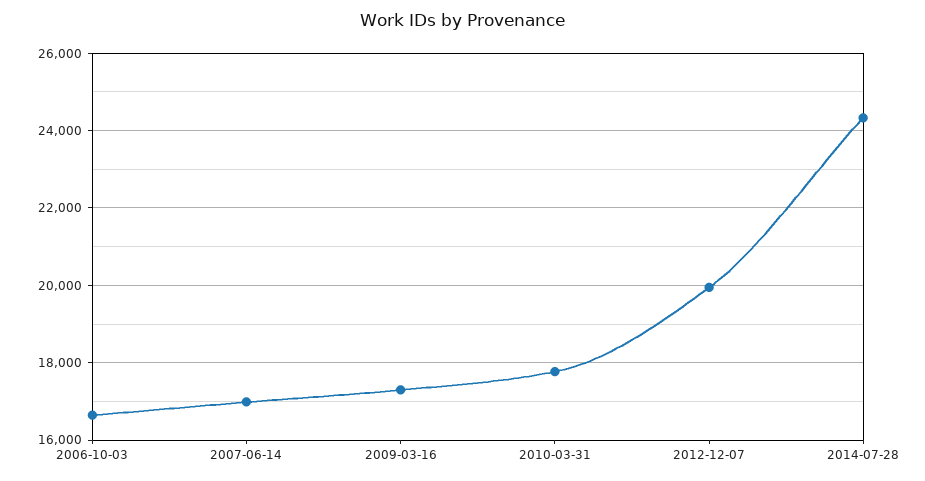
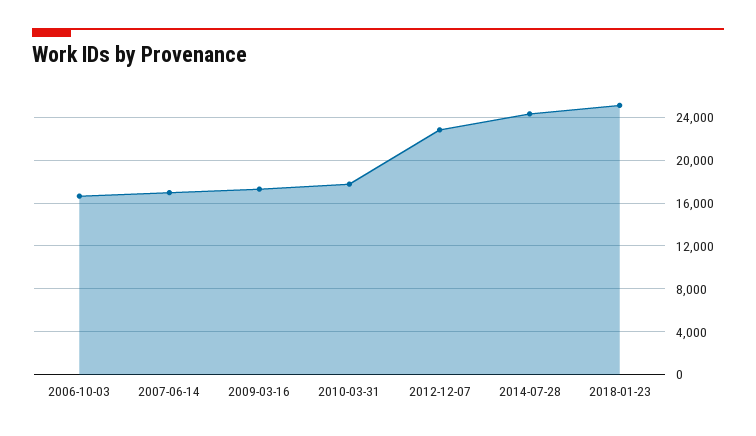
2012-12-07: 20000 -> 23000
2018-01-23: none -> 25000

